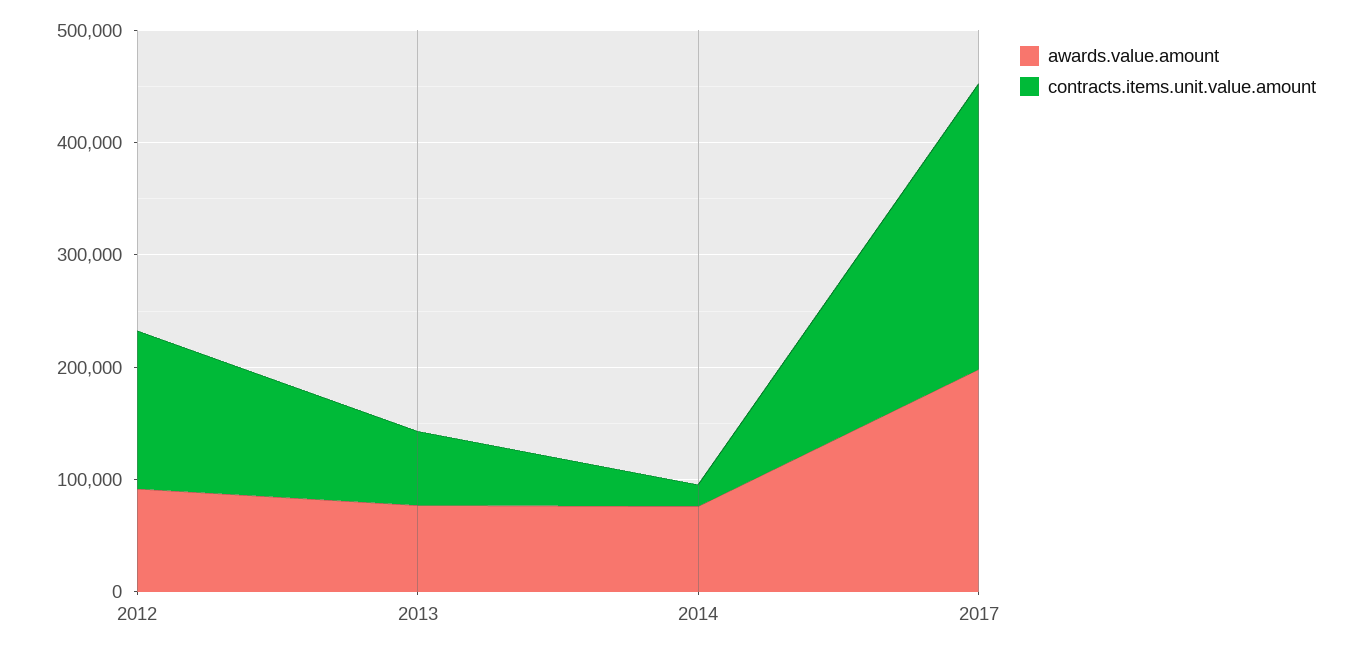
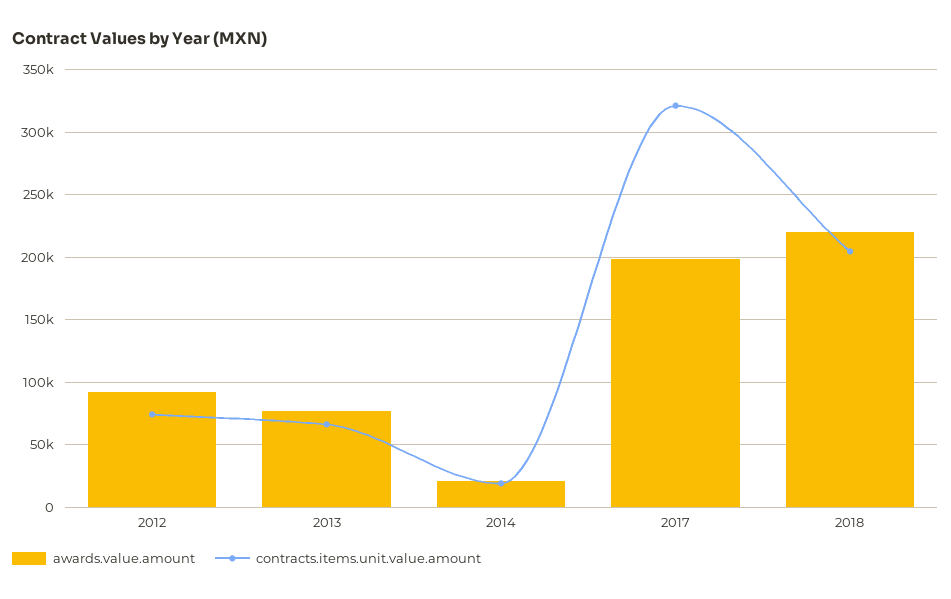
contracts.items.unit.value.amount, 2012: 140000 -> 75000
awards.value.amount, 2014: 80000 -> 20000
contracts.items.unit.value.amount, 2017: 260000 -> 320000
awards.value.amount, 2018: none -> 220000
contracts.items.unit.value.amount, 2018: none -> 205000

